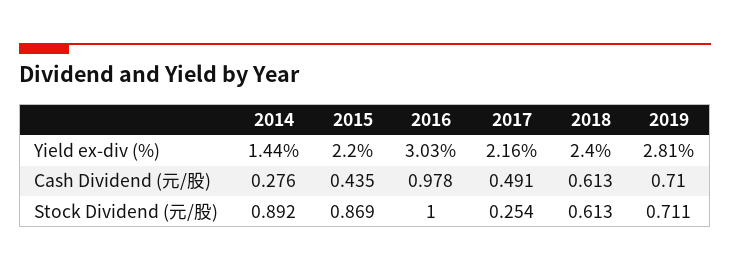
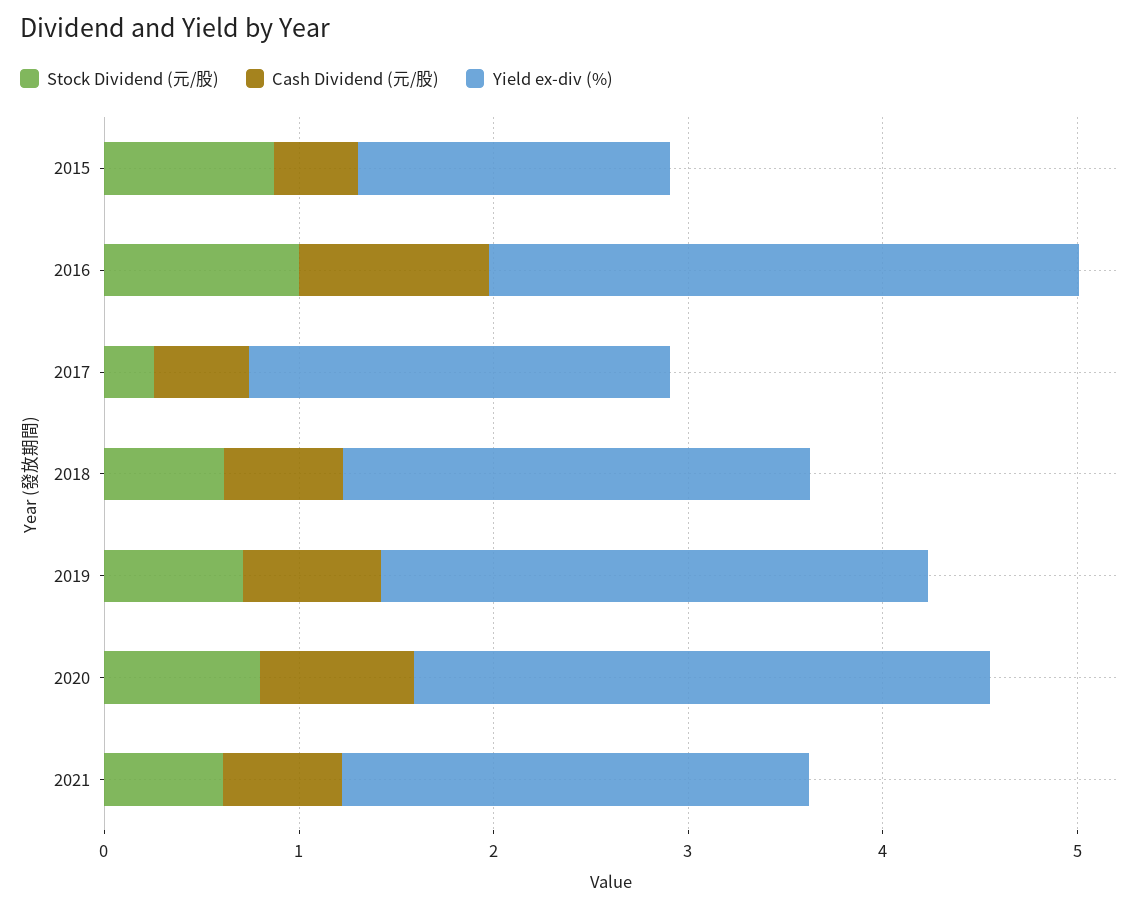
Yield ex-div (%), 2014: 1.44 -> none
Yield ex-div (%), 2015: 2.2 -> 1.6
Cash Dividend (元/股), 2014: 0.276 -> none
Stock Dividend (元/股), 2014: 0.892 -> none
Stock Dividend (元/股), 2020: none -> 0.8
Cash Dividend (元/股), 2020: none -> 0.8
Yield ex-div (%), 2020: none -> 3
Stock Dividend (元/股), 2021: none -> 0.6
Cash Dividend (元/股), 2021: none -> 0.6
Yield ex-div (%), 2021: none -> 2.4

